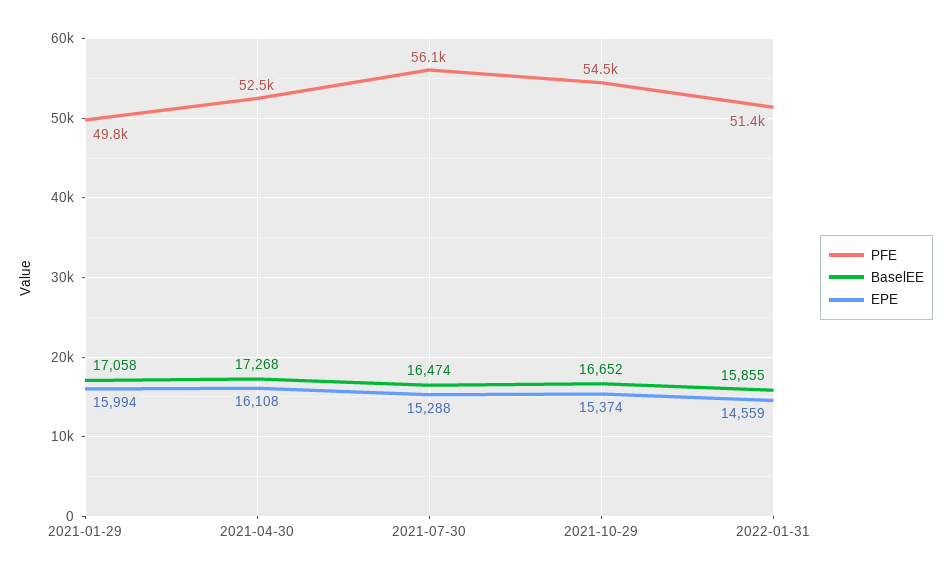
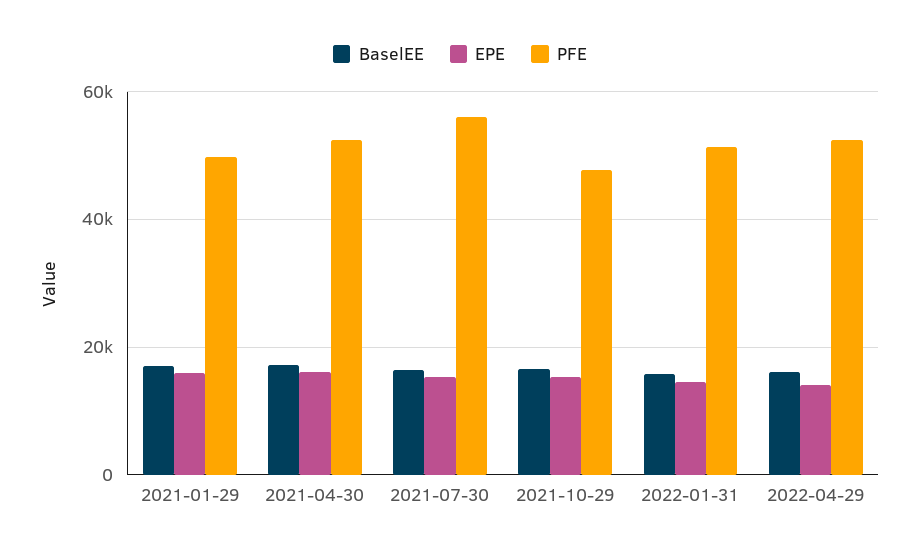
PFE, 2021-10-29: 54500 -> 48000
BaselEE, 2022-04-29: none -> 16000
EPE, 2022-04-29: none -> 14000
PFE, 2022-04-29: none -> 52000

